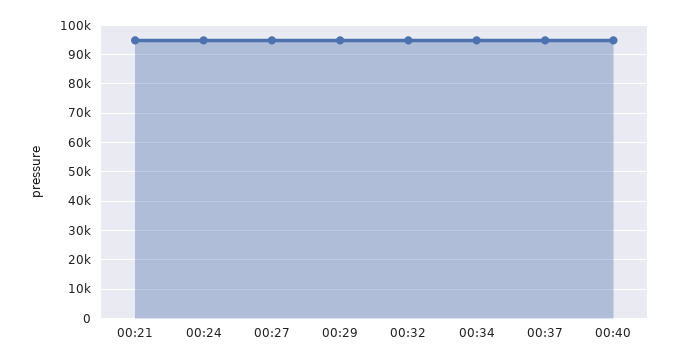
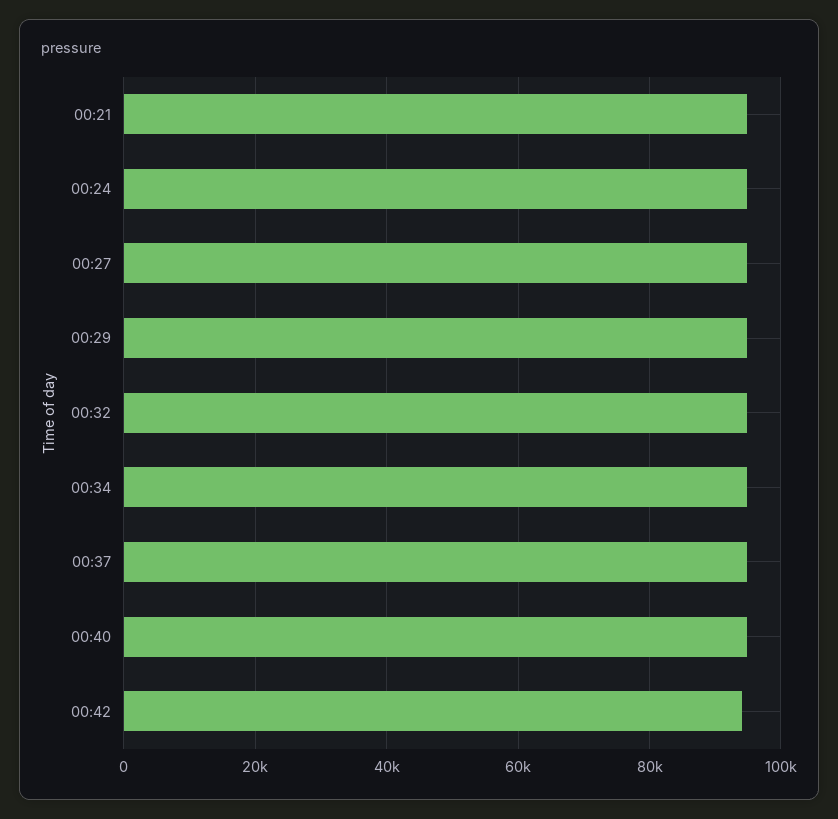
00:42: none -> 94000

